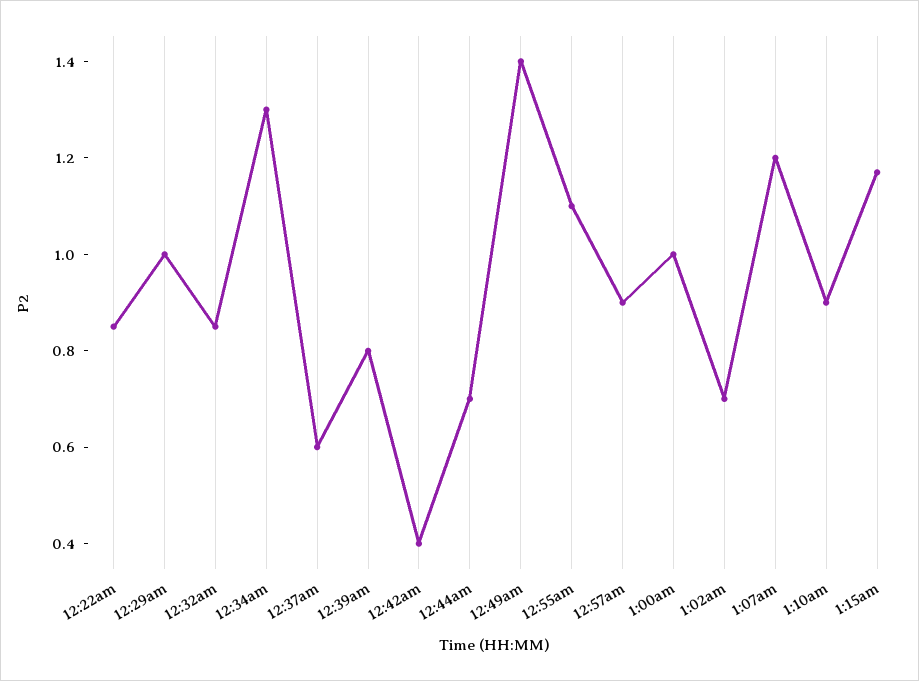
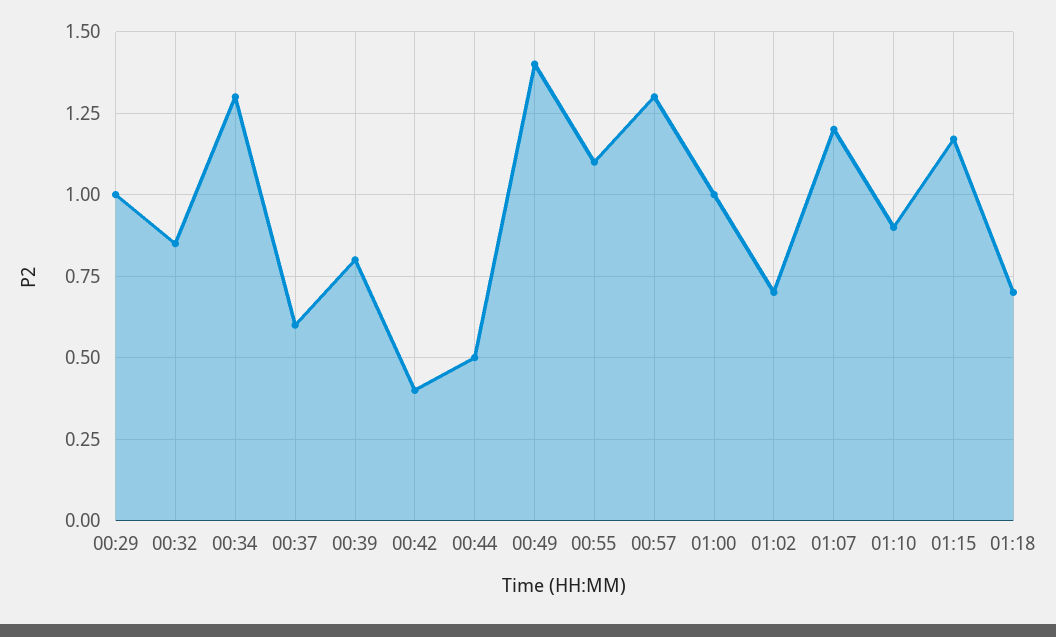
12:22am: 0.85 -> none
12:44am: 0.7 -> 0.5
12:57am: 0.9 -> 1.3
01:18: none -> 0.7

